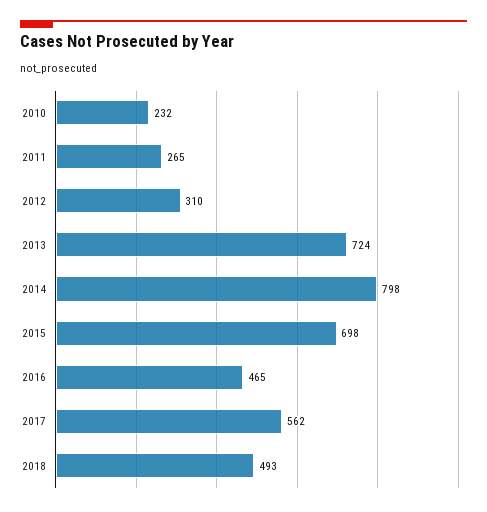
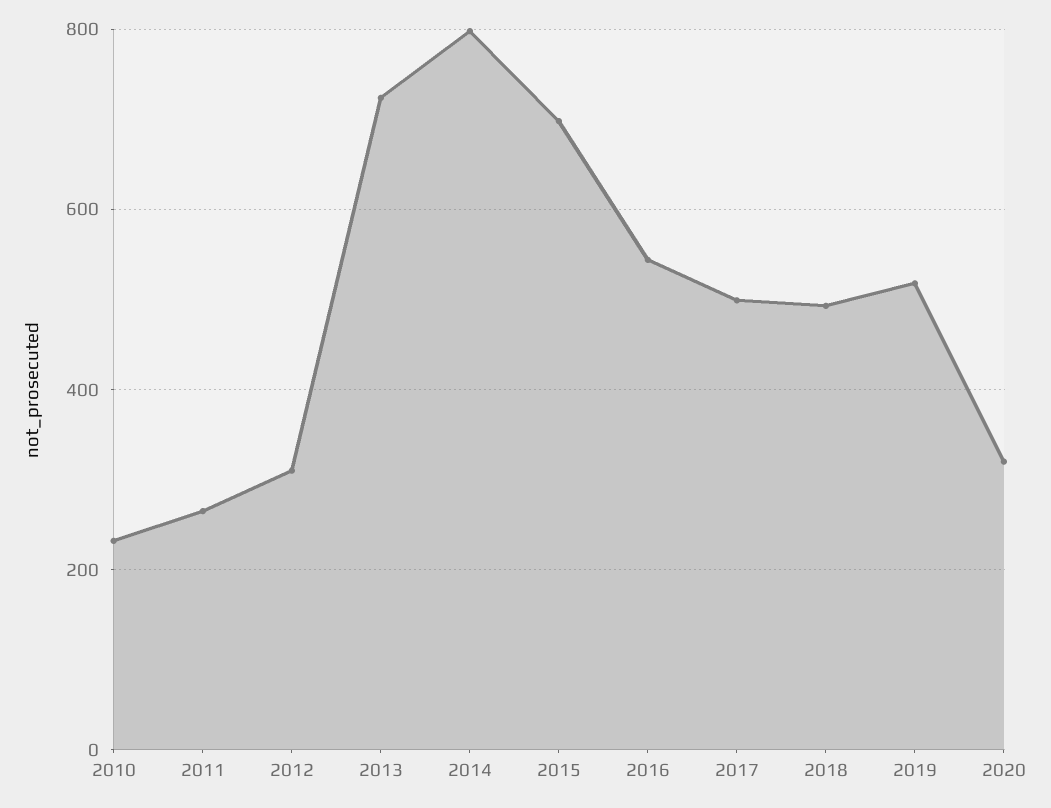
2016: 465 -> 540
2017: 562 -> 500
2019: none -> 520
2020: none -> 320

